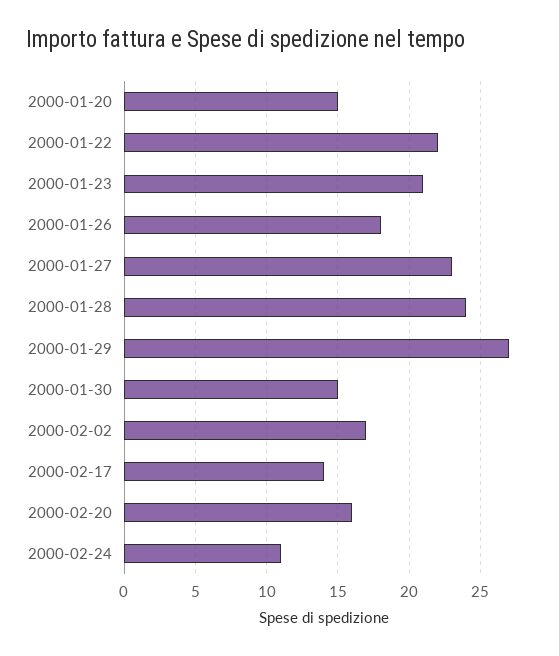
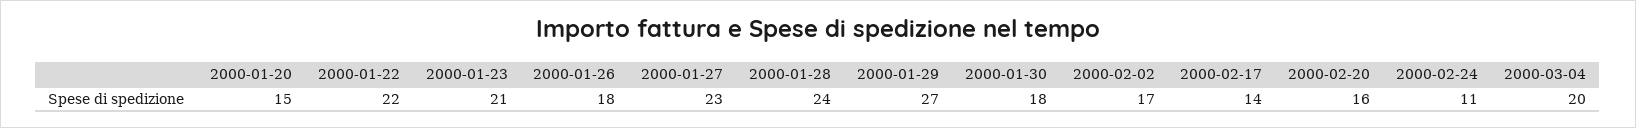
2000-01-30: 15 -> 18
2000-03-04: none -> 20

